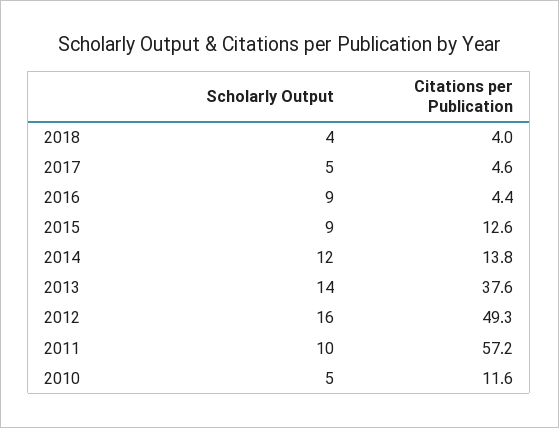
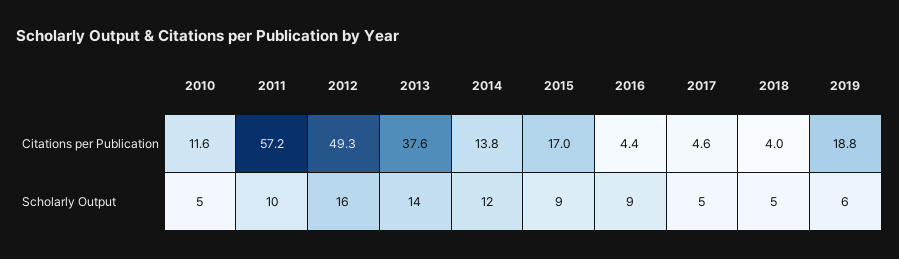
Scholarly Output, 2018: 4 -> 5
Citations per Publication, 2015: 12.6 -> 17
Citations per Publication, 2019: none -> 18.8
Scholarly Output, 2019: none -> 6

